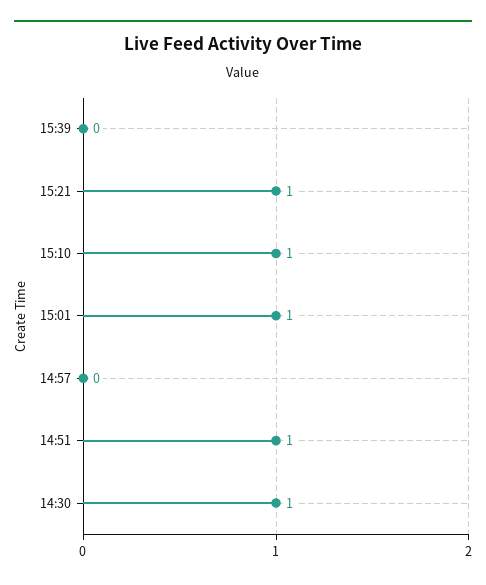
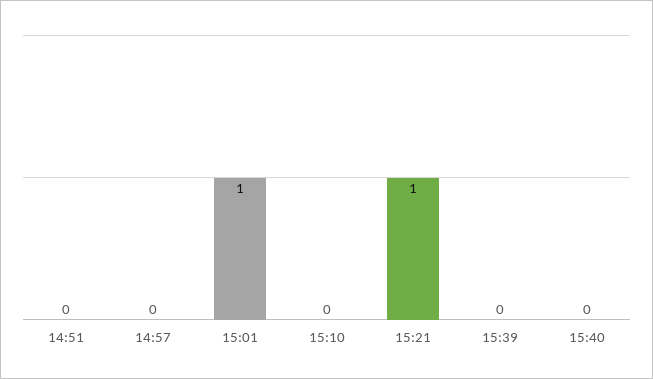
15:10: 1 -> 0
14:51: 1 -> 0
14:30: 1 -> none
15:40: none -> 0

